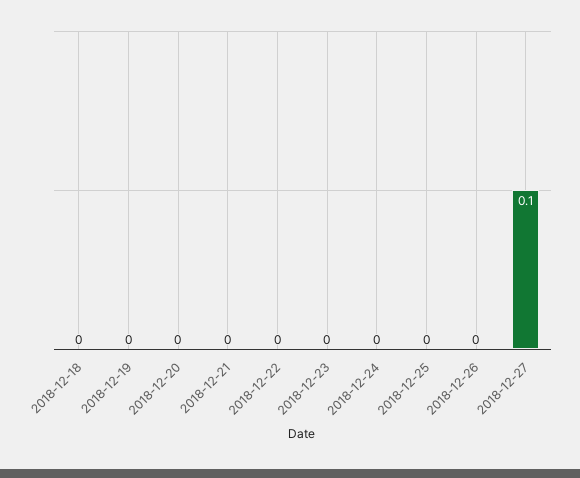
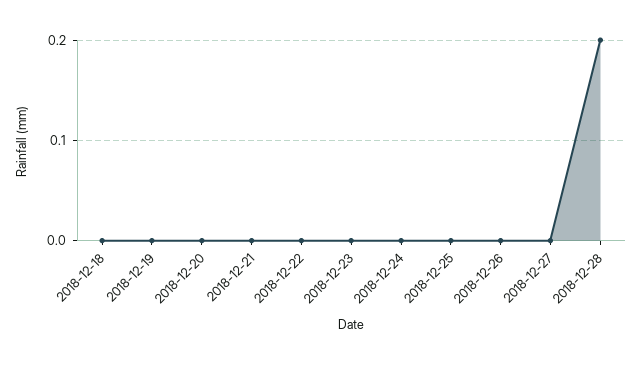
2018-12-27: 0.1 -> 0
2018-12-28: none -> 0.2

